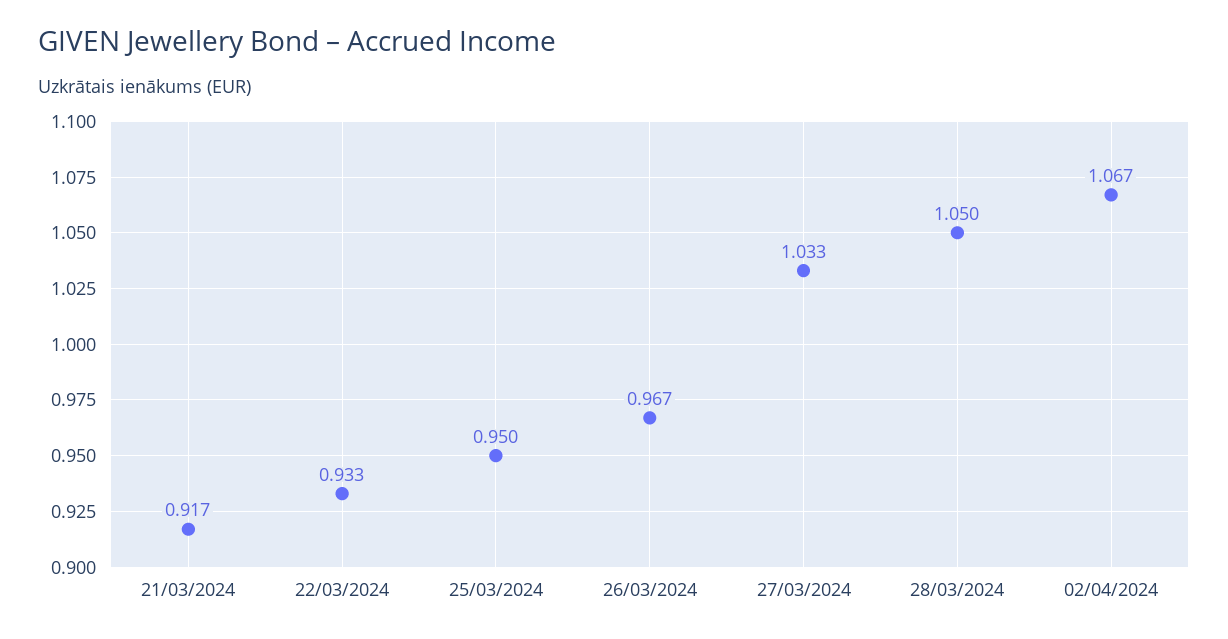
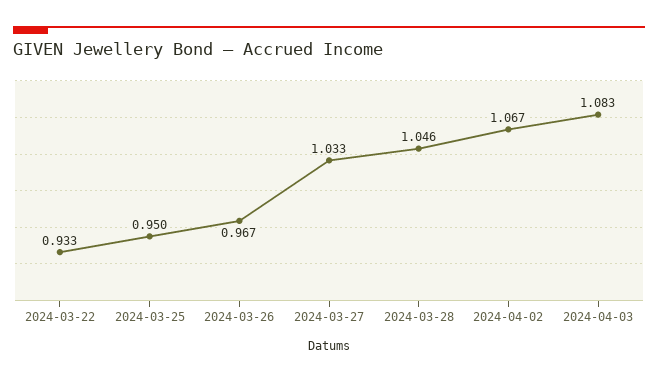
21/03/2024: 0.917 -> none
28/03/2024: 1.05 -> 1.046
2024-04-03: none -> 1.083

